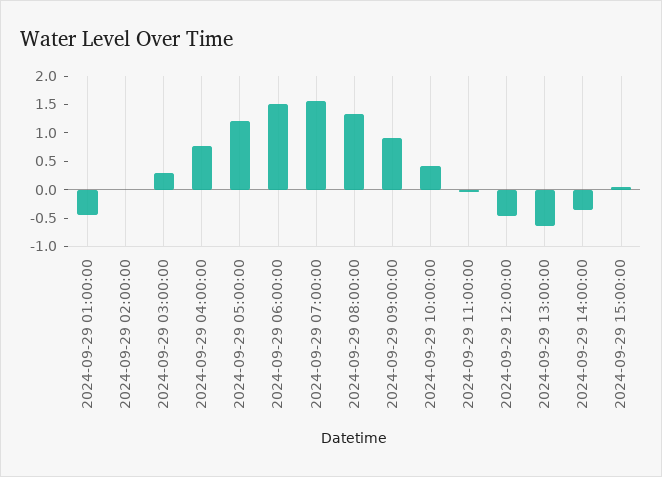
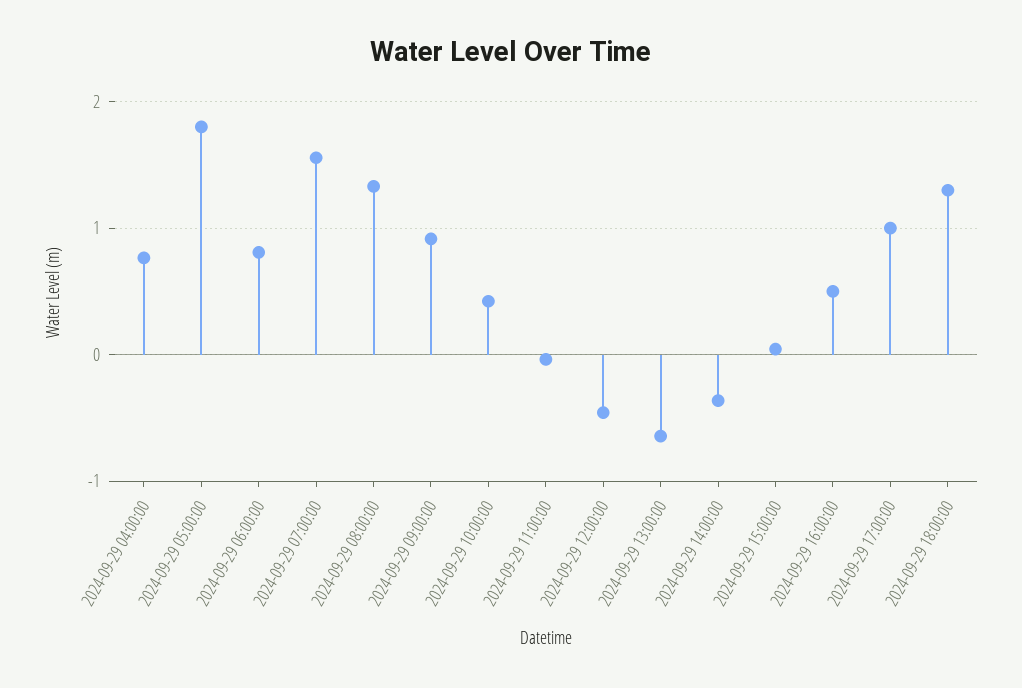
2024-09-29 01:00:00: -0.5 -> none
2024-09-29 02:00:00: 0 -> none
2024-09-29 03:00:00: 0.25 -> none
2024-09-29 05:00:00: 1.25 -> 1.8
2024-09-29 06:00:00: 1.5 -> 0.8
2024-09-29 16:00:00: none -> 0.5
2024-09-29 17:00:00: none -> 1
2024-09-29 18:00:00: none -> 1.3

